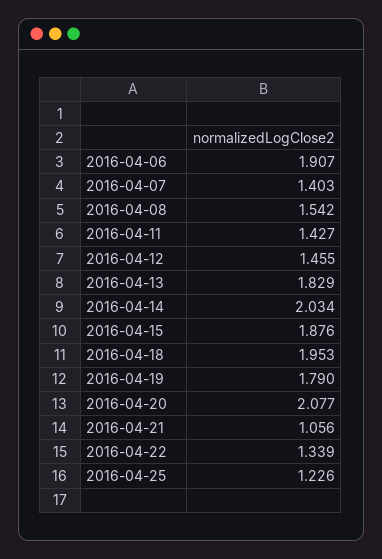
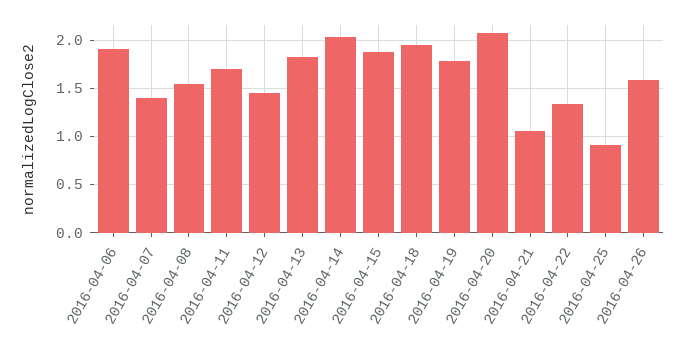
2016-04-11: 1.427 -> 1.7
2016-04-25: 1.226 -> 0.9
2016-04-26: none -> 1.6

